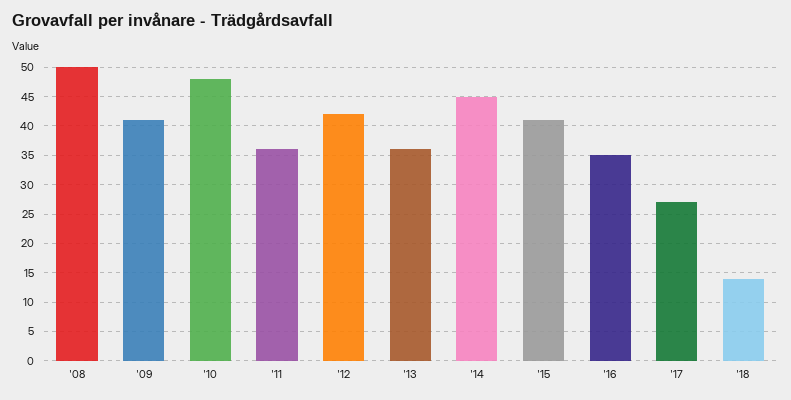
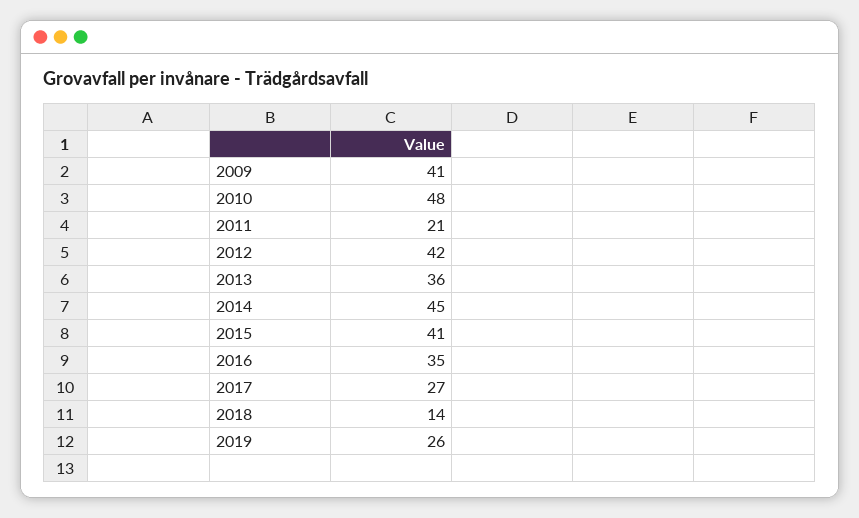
'08: 50 -> none
'11: 35 -> 21
2019: none -> 26

